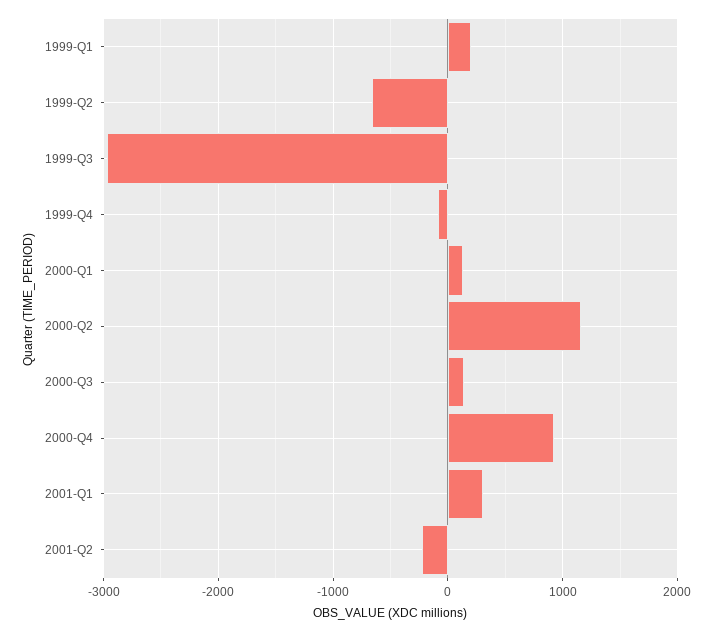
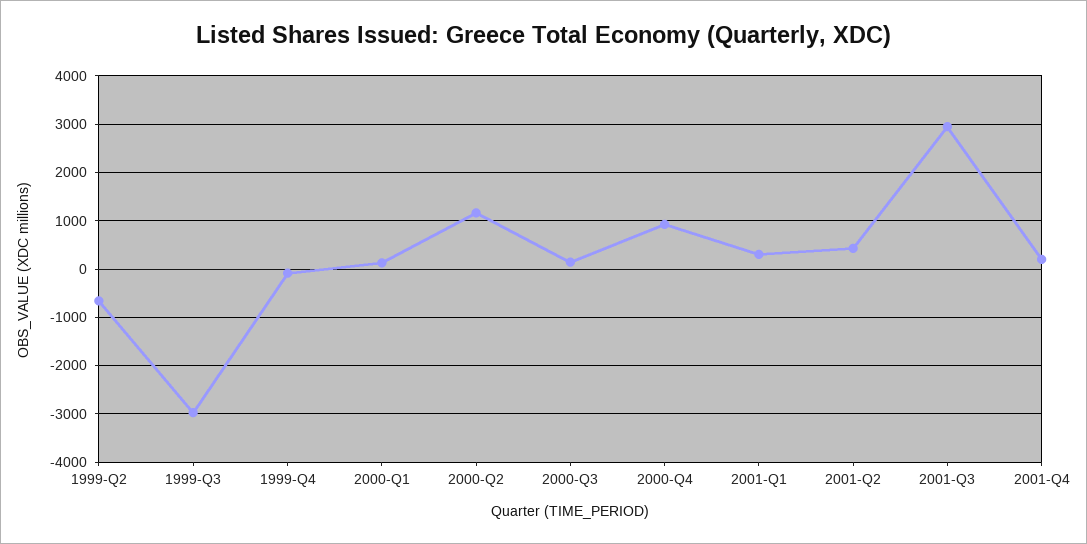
1999-Q1: 200 -> none
2001-Q2: -200 -> 400
2001-Q3: none -> 3000
2001-Q4: none -> 200

